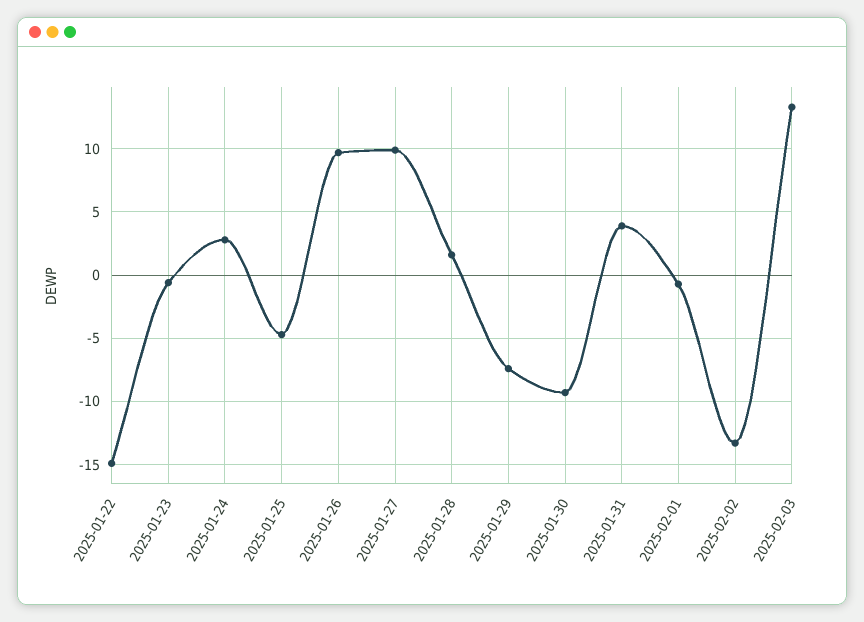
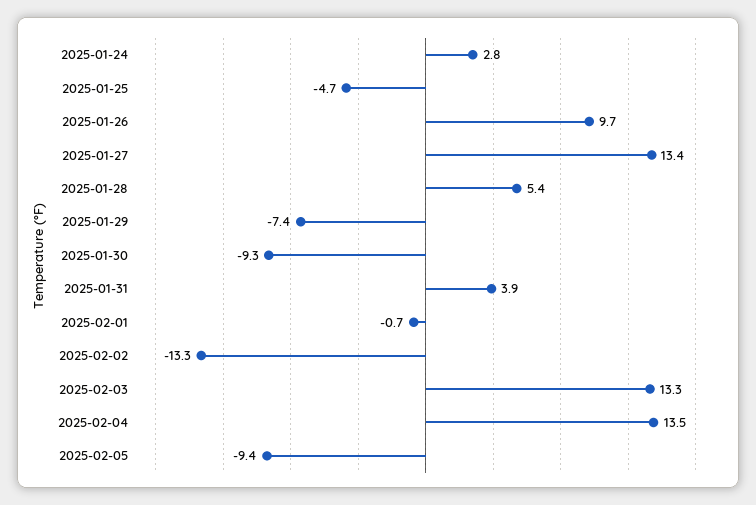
2025-01-22: -15 -> none
2025-01-23: -0.5 -> none
2025-01-27: 10 -> 13.4
2025-01-28: 1.5 -> 5.4
2025-02-04: none -> 13.5
2025-02-05: none -> -9.4

